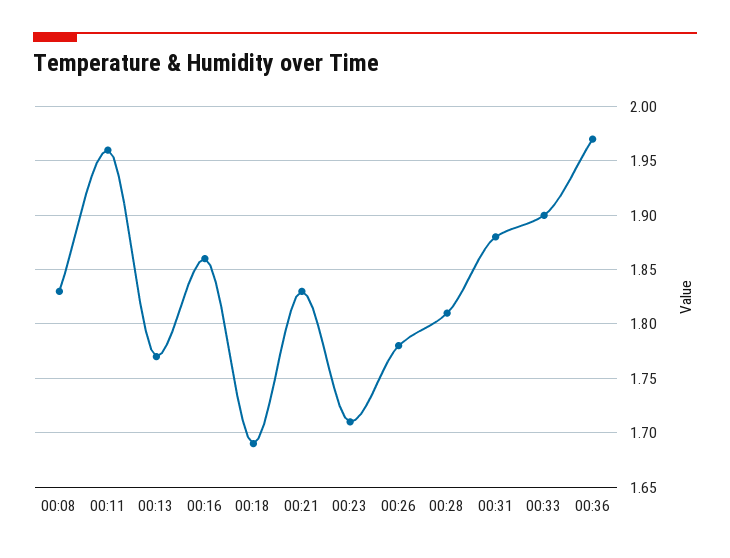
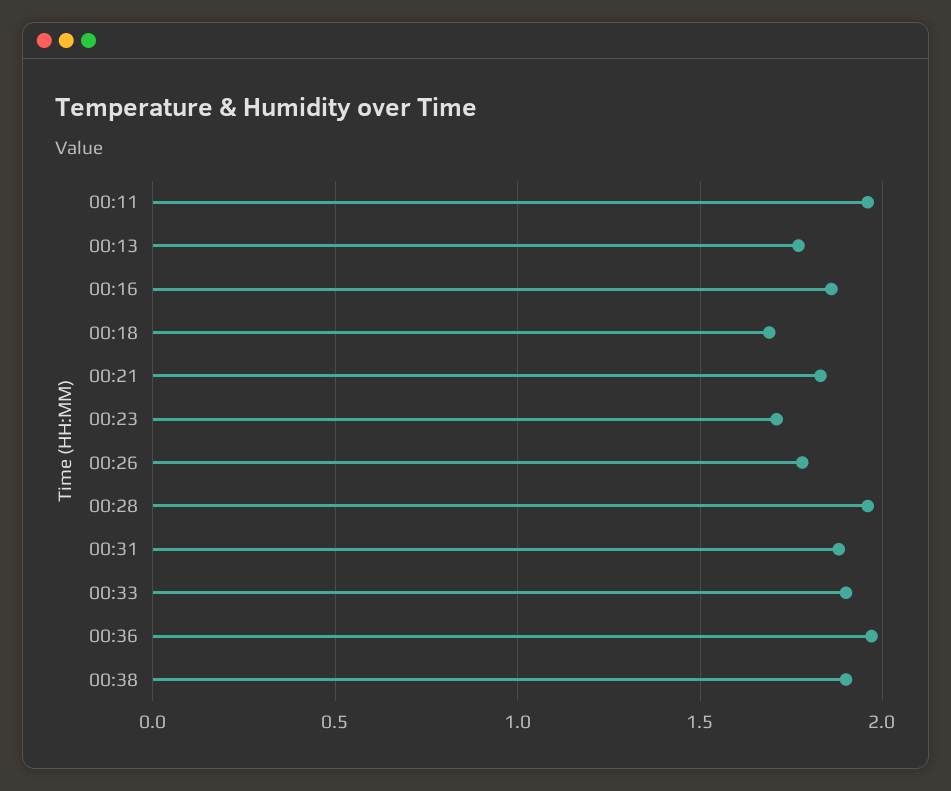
00:08: 1.83 -> none
00:28: 1.81 -> 1.95
00:38: none -> 1.9

